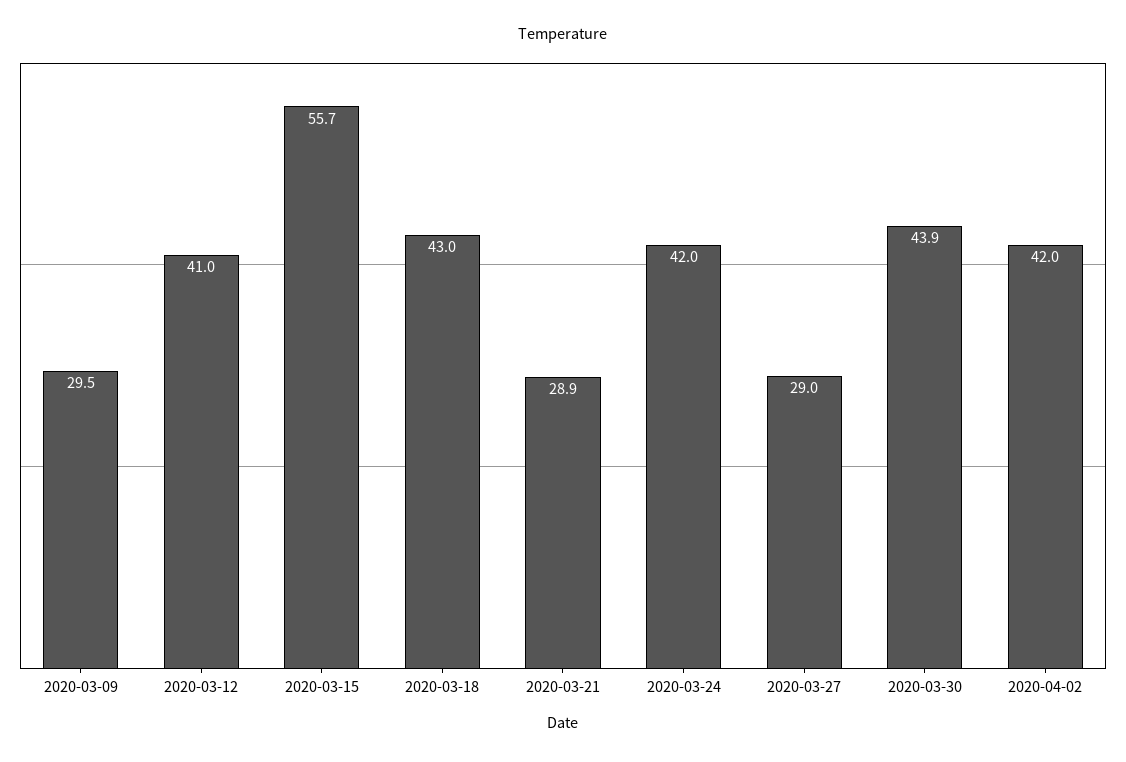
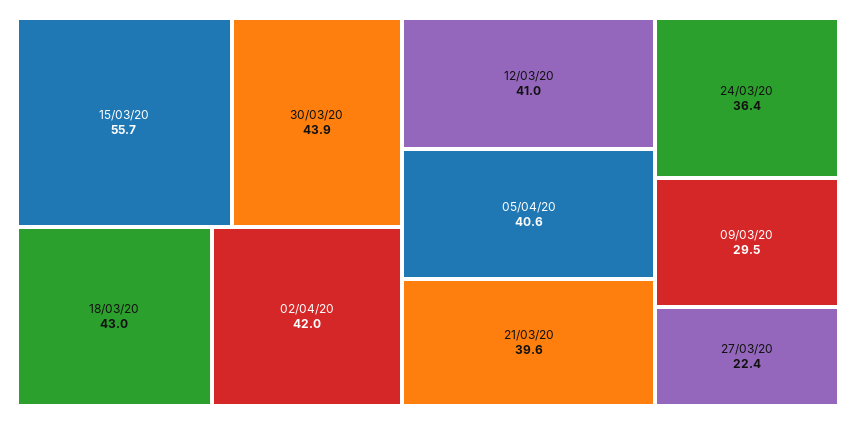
2020-03-21: 28.9 -> 39.6
2020-03-24: 42 -> 36.4
2020-03-27: 29 -> 22.4
05/04/20: none -> 40.6

